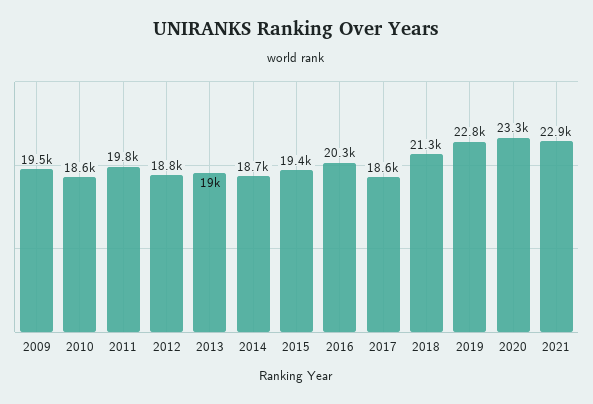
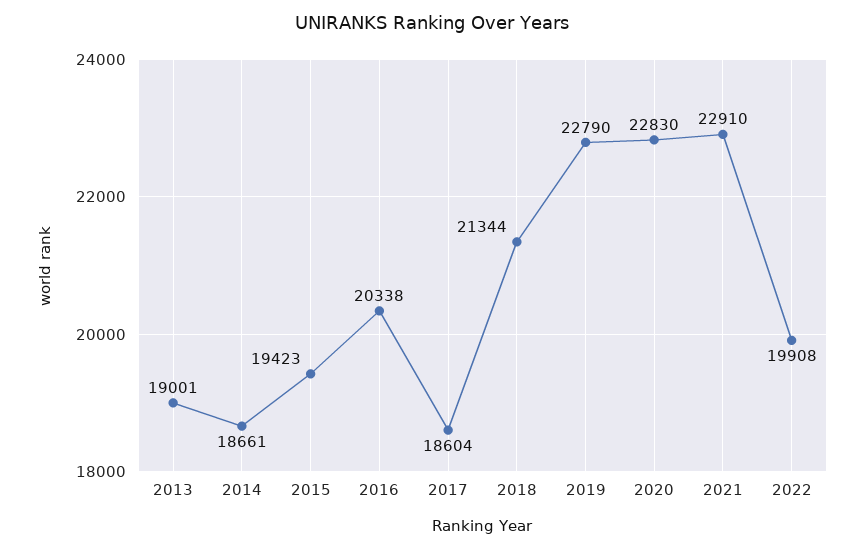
2009: 19500 -> none
2010: 18600 -> none
2011: 19800 -> none
2012: 18800 -> none
2020: 23300 -> 22830
2022: none -> 19908

